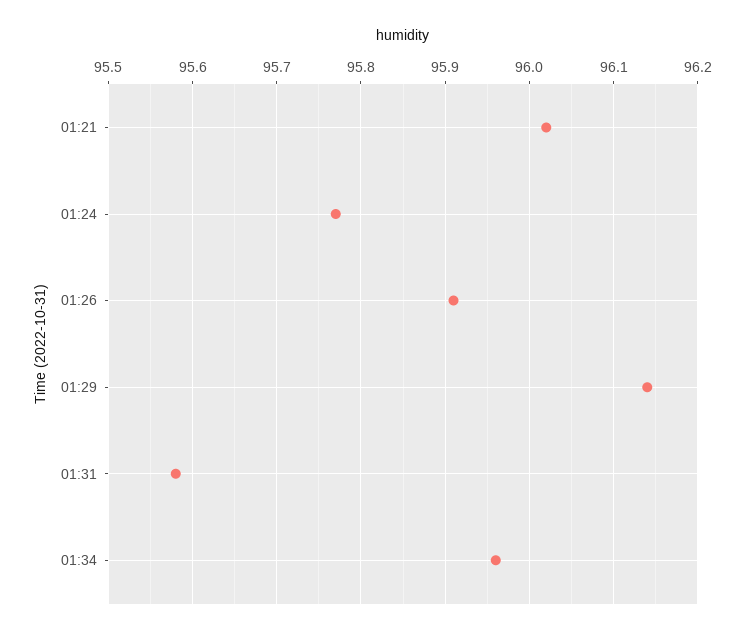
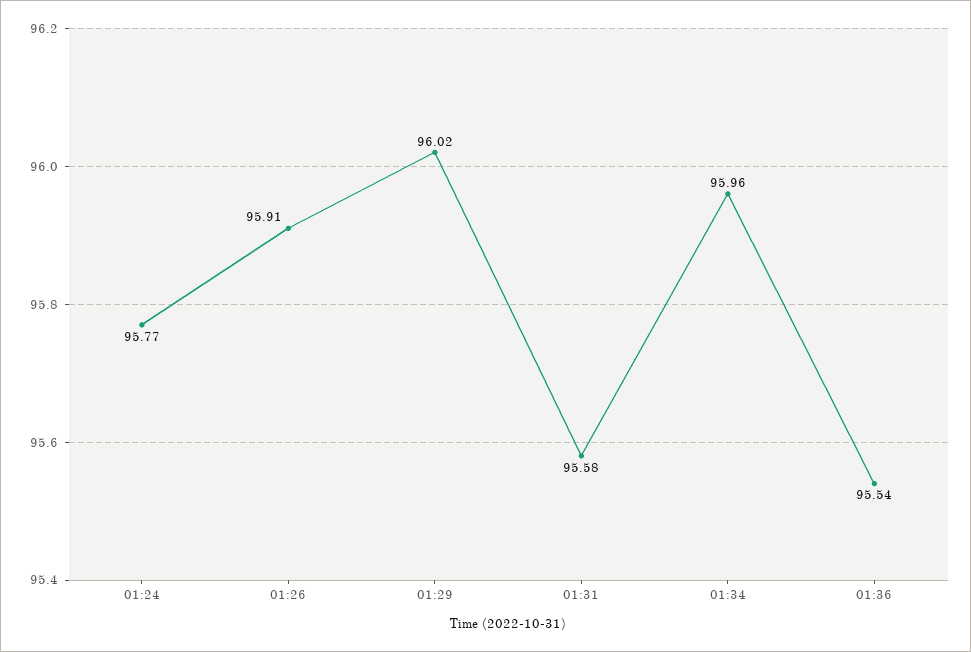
01:21: 96.02 -> none
01:29: 96.14 -> 96.02
01:36: none -> 95.54

